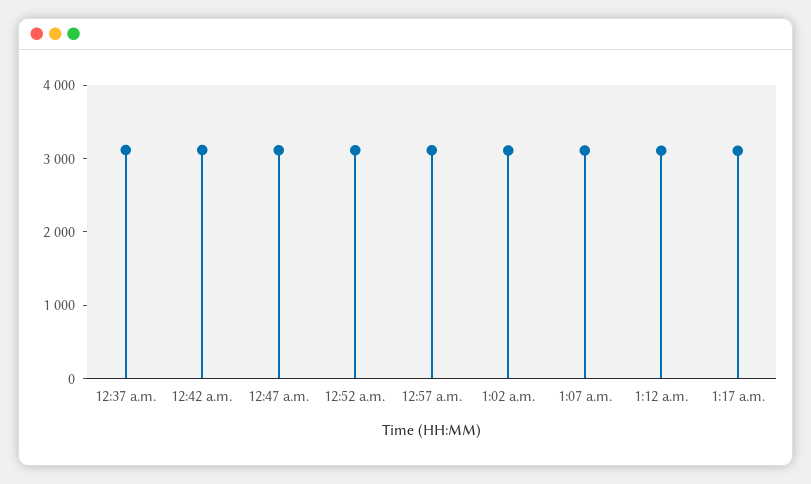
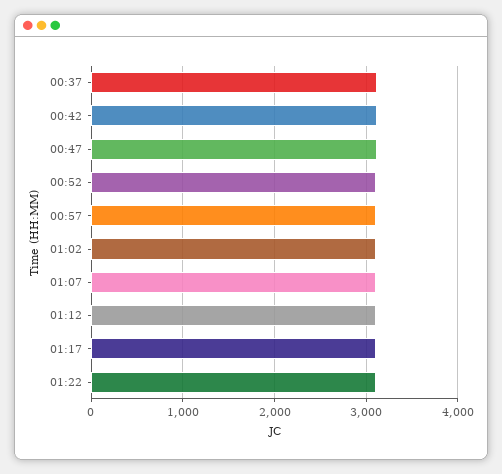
01:22: none -> 3100

